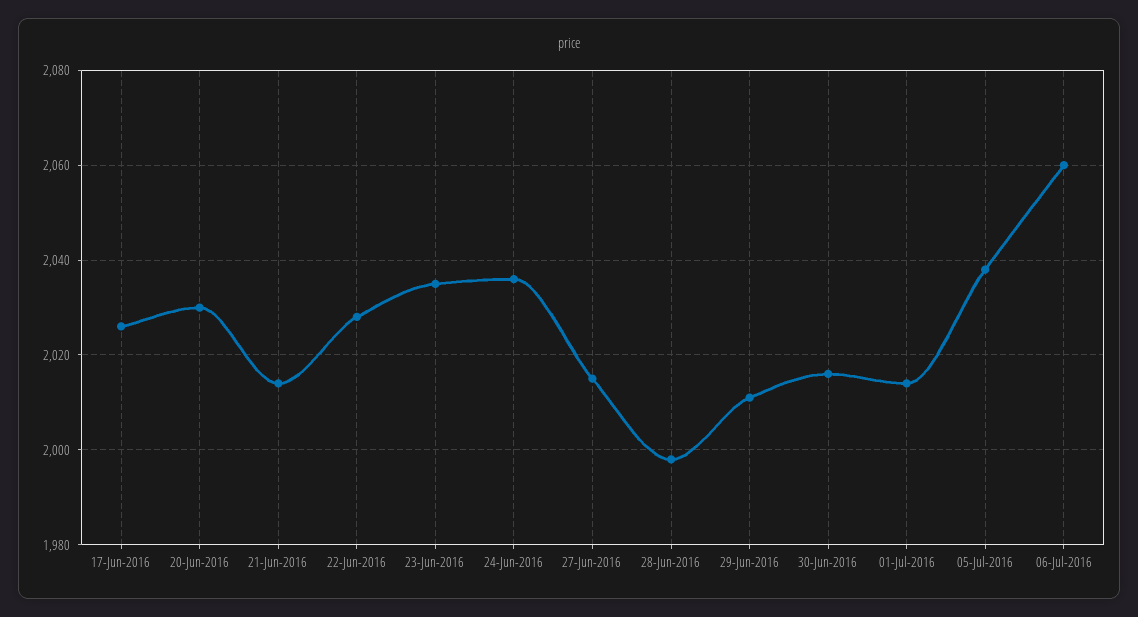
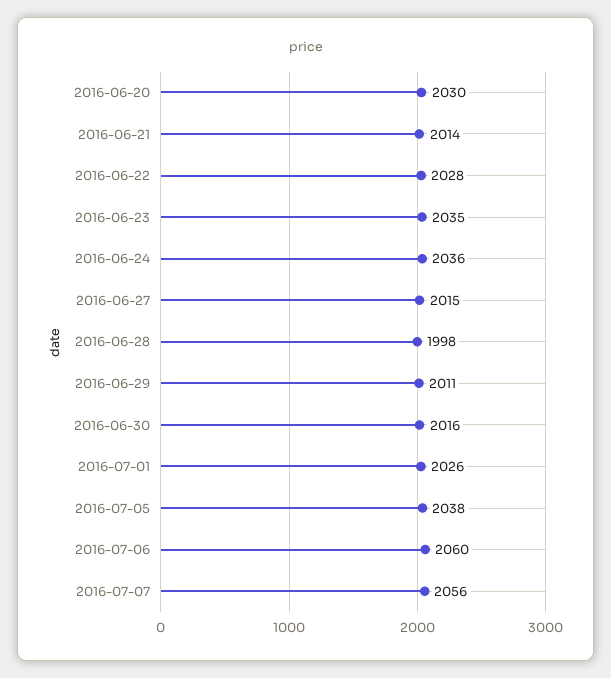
17-Jun-2016: 2025 -> none
01-Jul-2016: 2015 -> 2026
2016-07-07: none -> 2056

